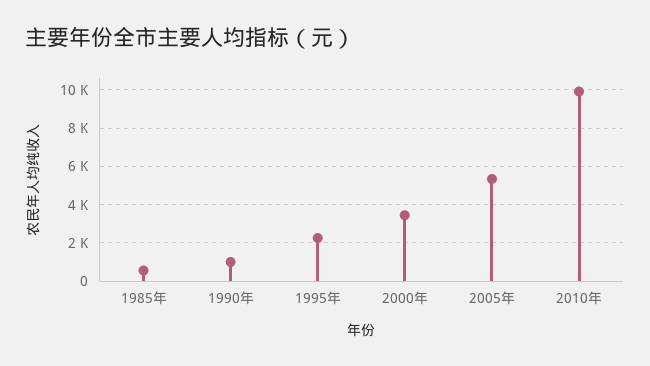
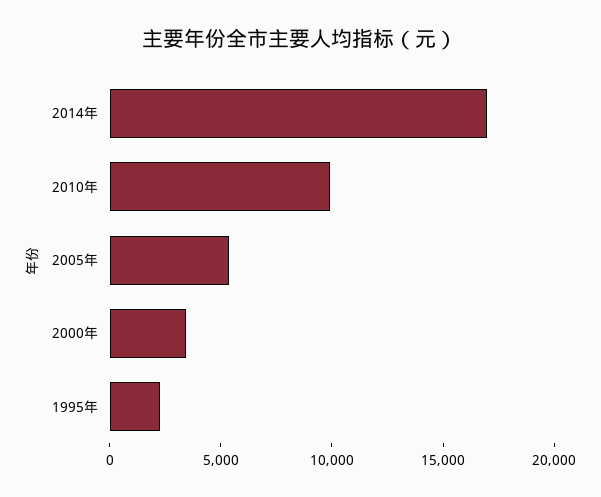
1985年: 500 -> none
1990年: 1000 -> none
2014年: none -> 17000

